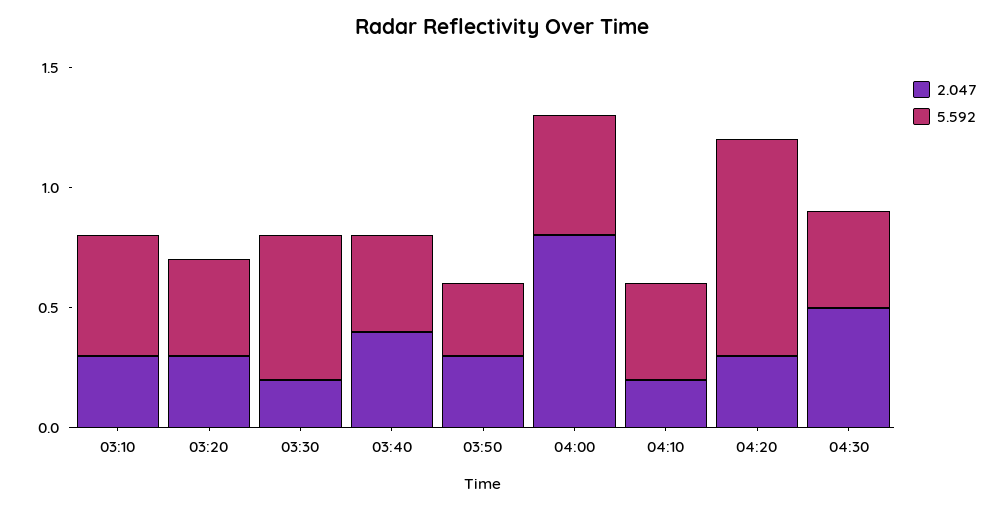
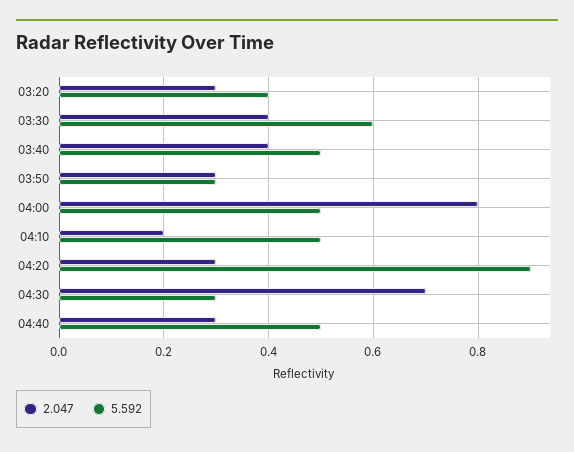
2.047, 03:10: 0.3 -> none
5.592, 03:10: 0.5 -> none
2.047, 03:30: 0.2 -> 0.4
5.592, 03:40: 0.4 -> 0.5
5.592, 04:10: 0.4 -> 0.5
2.047, 04:30: 0.5 -> 0.7
5.592, 04:30: 0.4 -> 0.3
2.047, 04:40: none -> 0.3
5.592, 04:40: none -> 0.5

